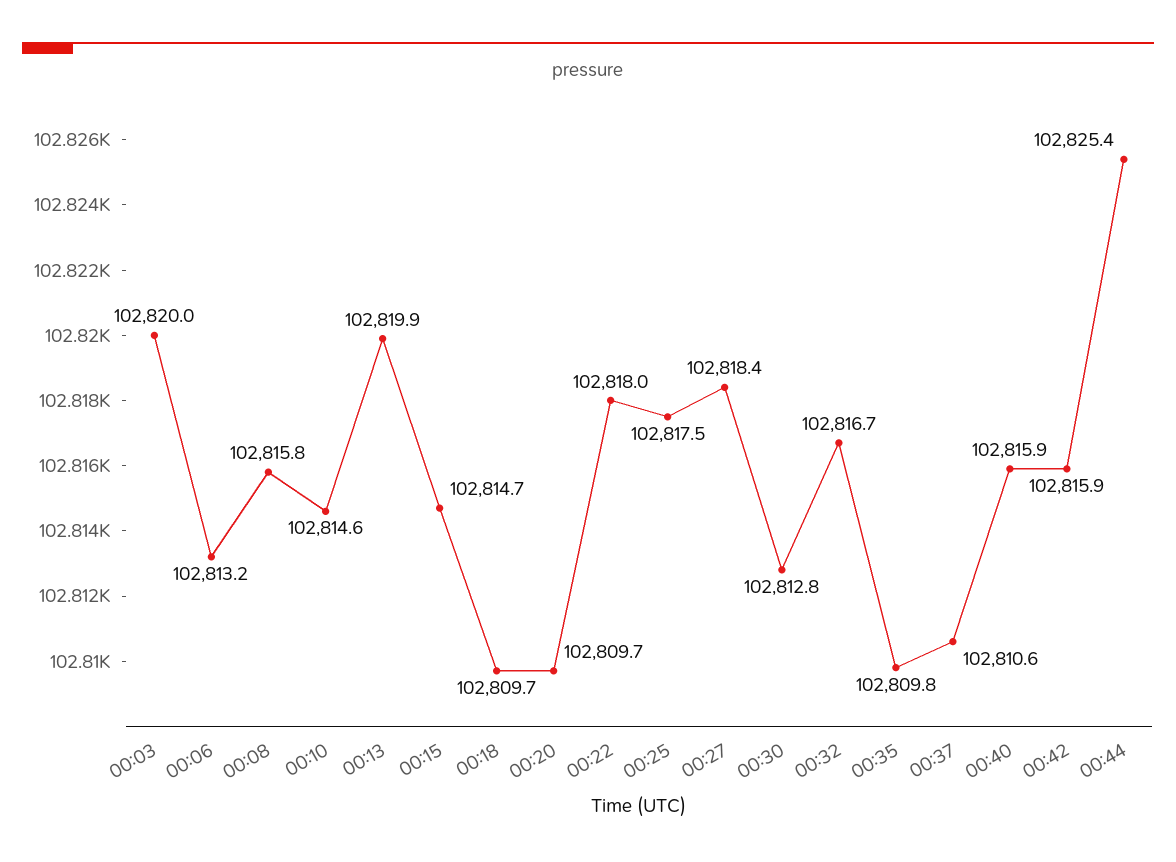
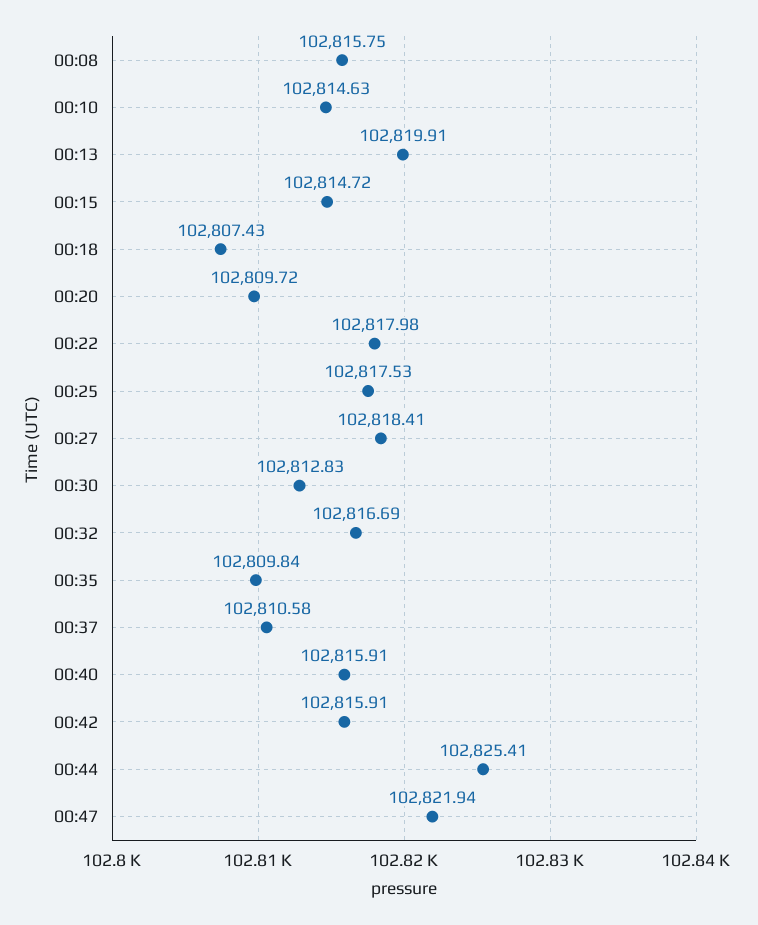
00:03: 102820 -> none
00:06: 102813.2 -> none
00:18: 102809.7 -> 102807.43
00:47: none -> 102821.94

